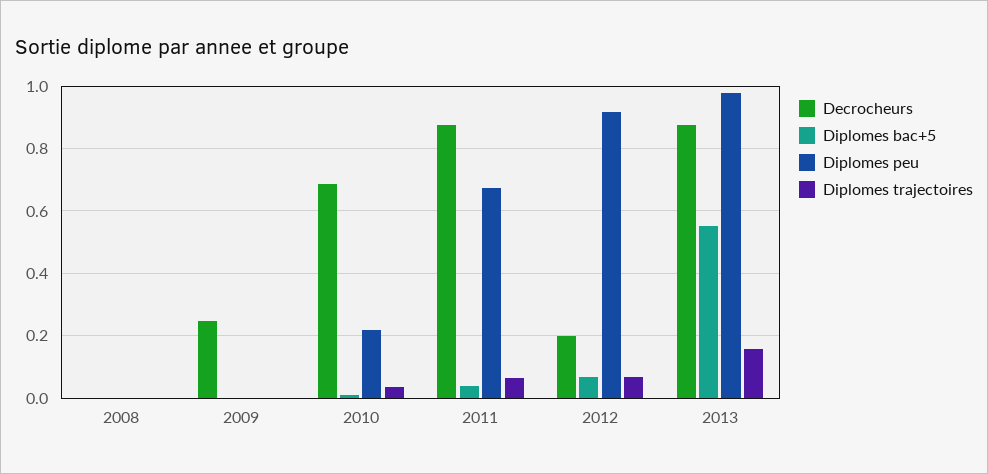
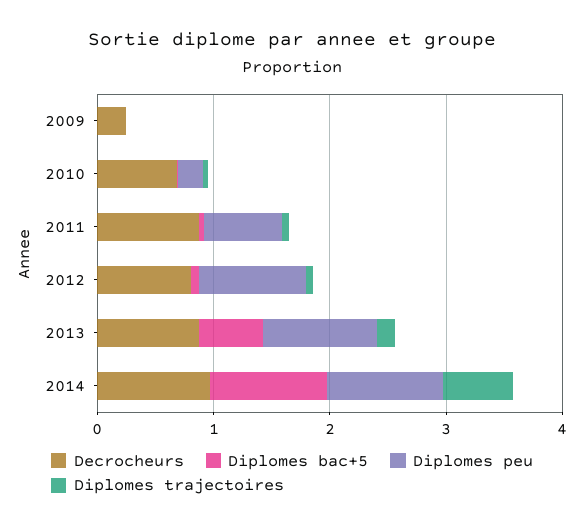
Decrocheurs, 2008: 0 -> none
Diplomes bac+5, 2008: 0 -> none
Diplomes peu, 2008: 0 -> none
Diplomes trajectoires, 2008: 0 -> none
Decrocheurs, 2012: 0.2 -> 0.8
Decrocheurs, 2014: none -> 1
Diplomes bac+5, 2014: none -> 1
Diplomes peu, 2014: none -> 1
Diplomes trajectoires, 2014: none -> 0.6

